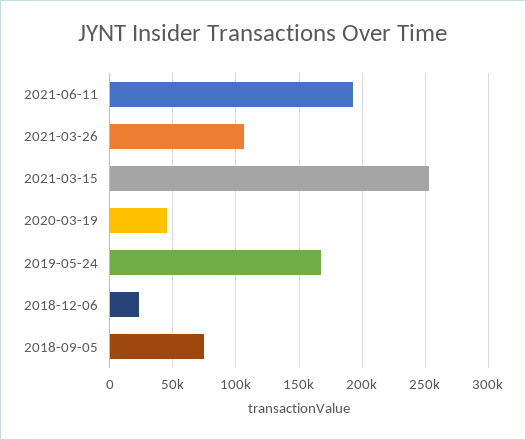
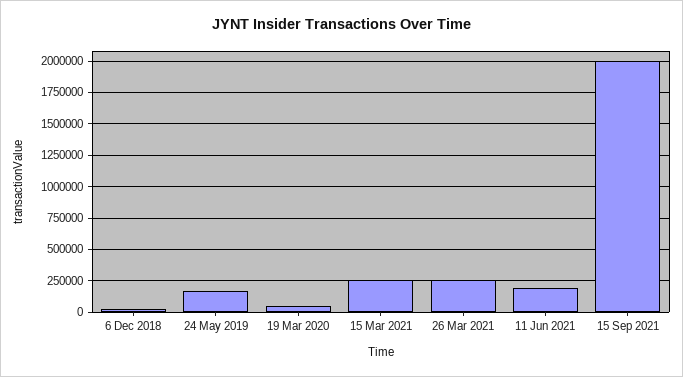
2021-03-26: 105000 -> 250000
2018-09-05: 75000 -> none
15 Sep 2021: none -> 2000000

